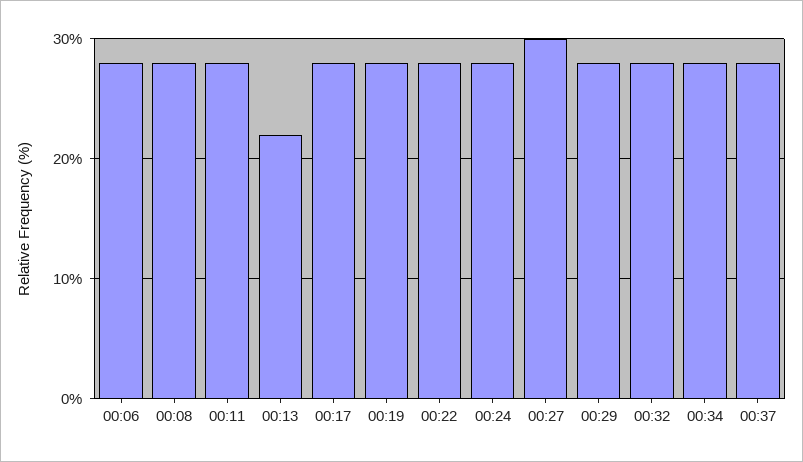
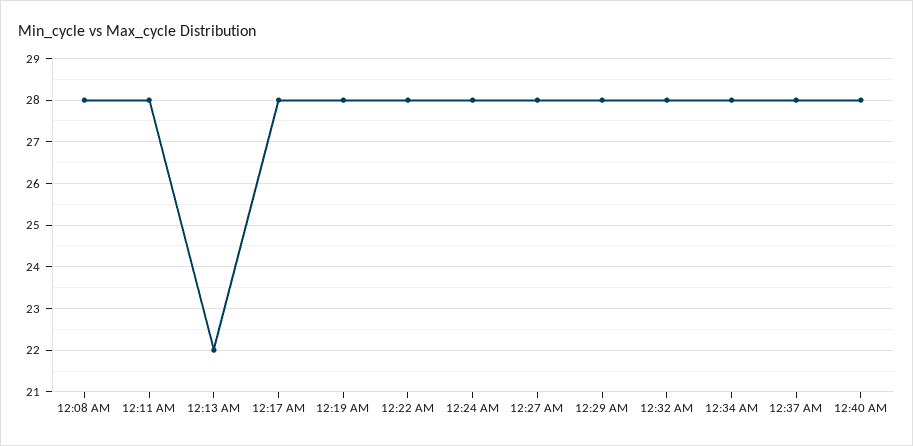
00:06: 28 -> none
00:27: 30 -> 28
12:40 AM: none -> 28

